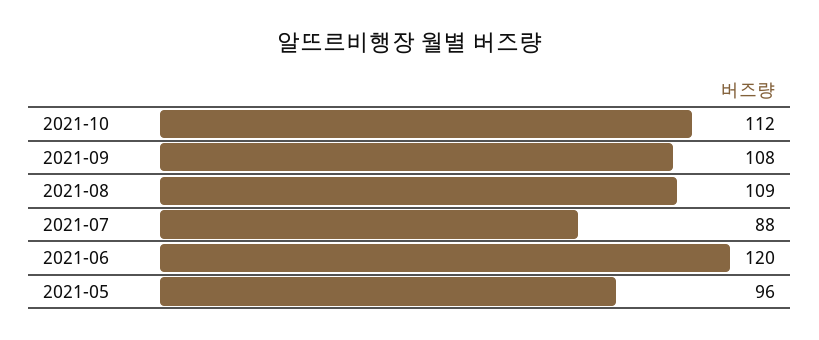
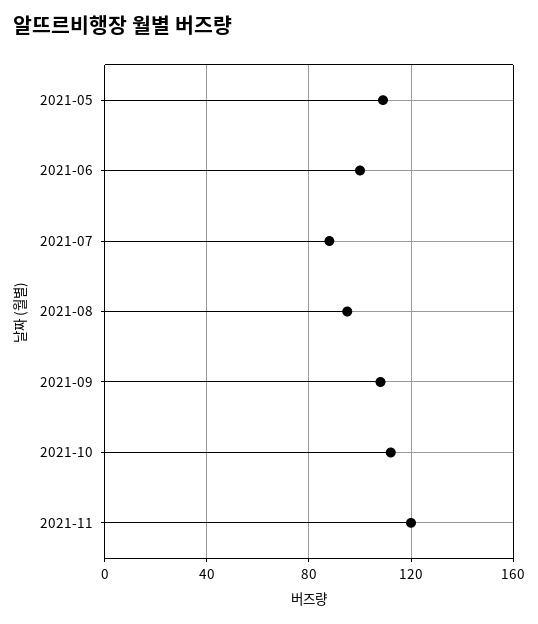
2021-08: 109 -> 95
2021-06: 120 -> 100
2021-05: 96 -> 110
2021-11: none -> 120

